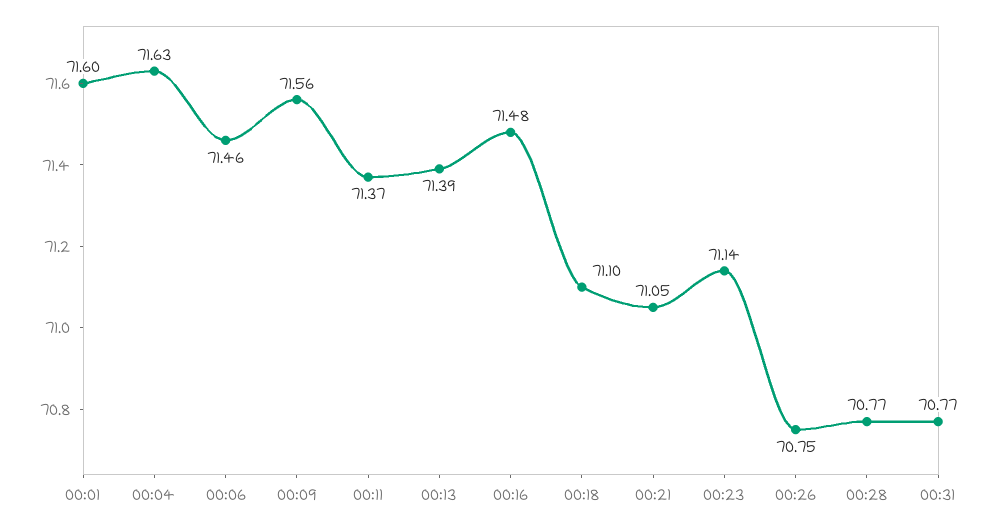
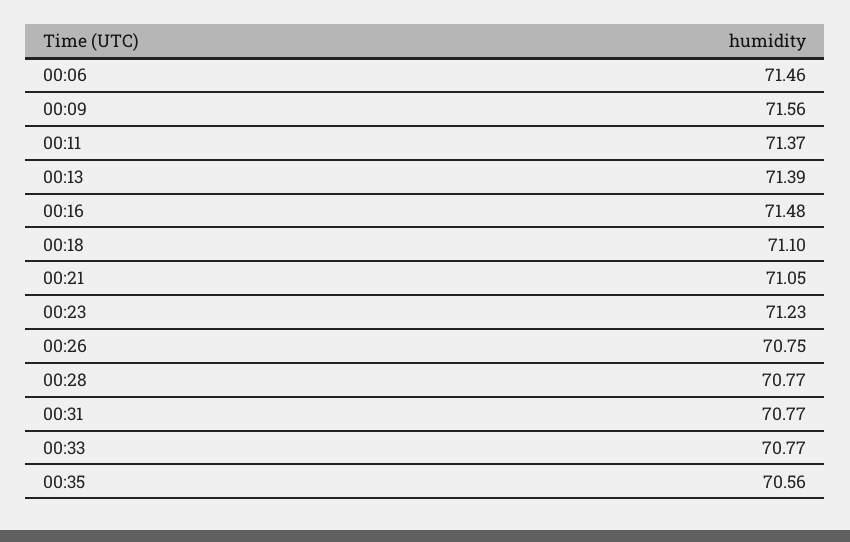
00:01: 71.6 -> none
00:04: 71.63 -> none
00:23: 71.14 -> 71.23
00:33: none -> 70.77
00:35: none -> 70.56

